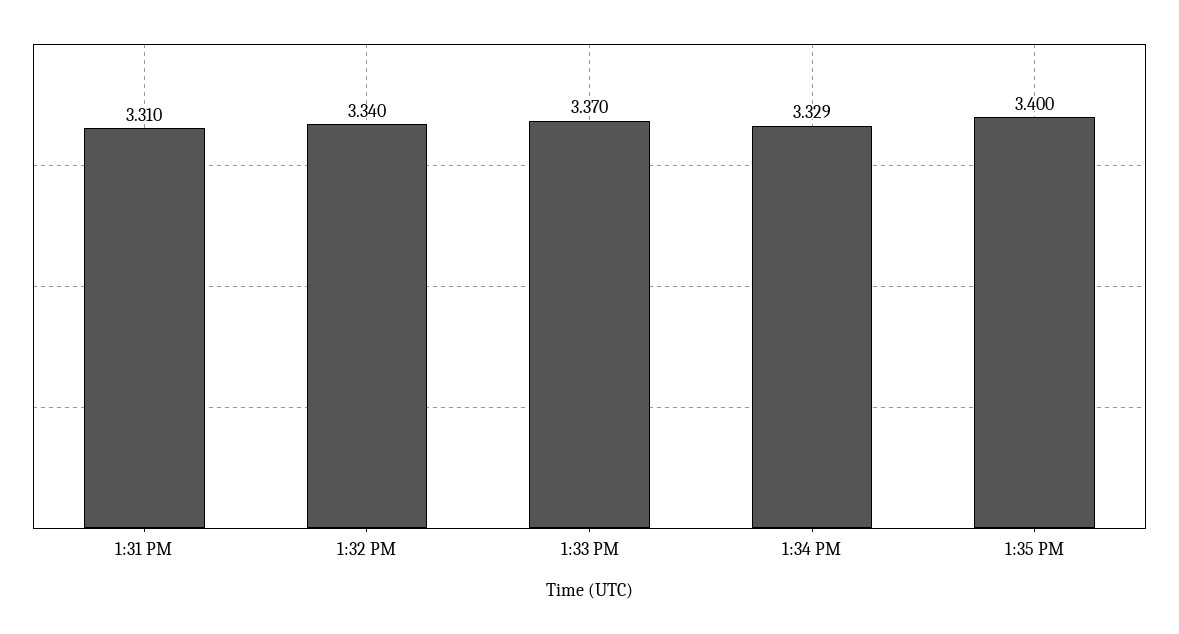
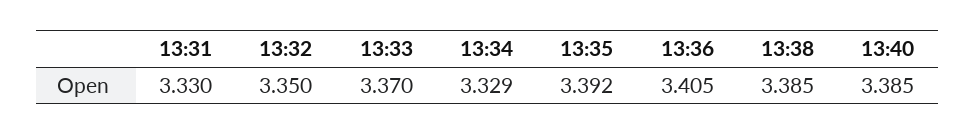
1:31 PM: 3.31 -> 3.33
1:32 PM: 3.34 -> 3.35
1:35 PM: 3.4 -> 3.392
13:36: none -> 3.405
13:38: none -> 3.385
13:40: none -> 3.385

